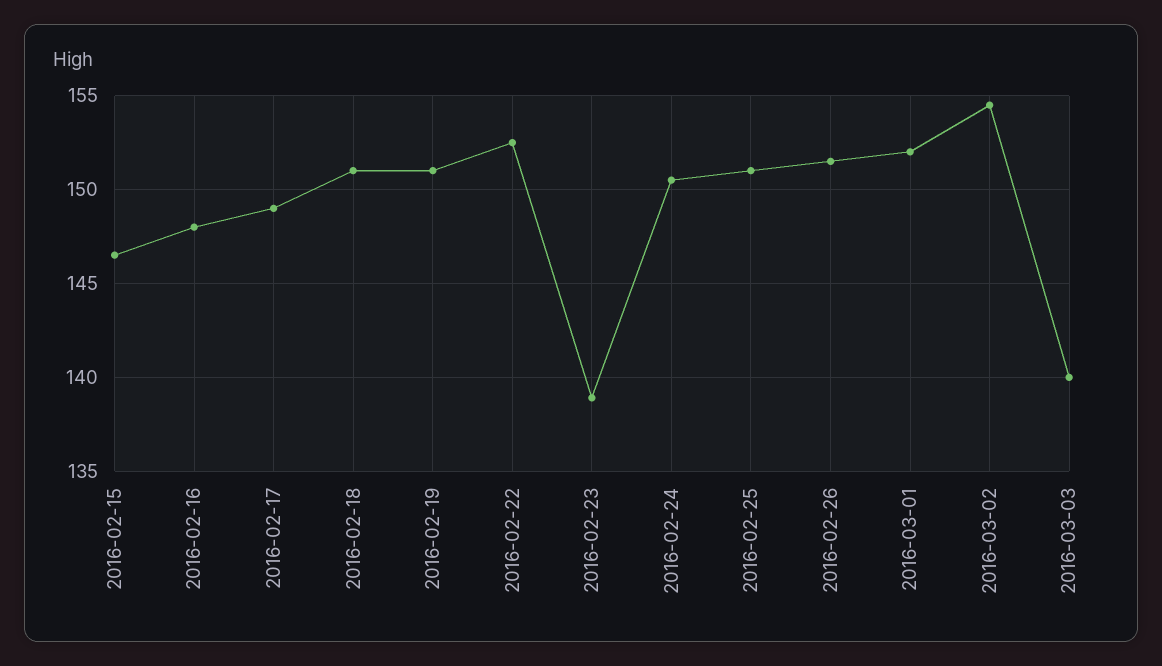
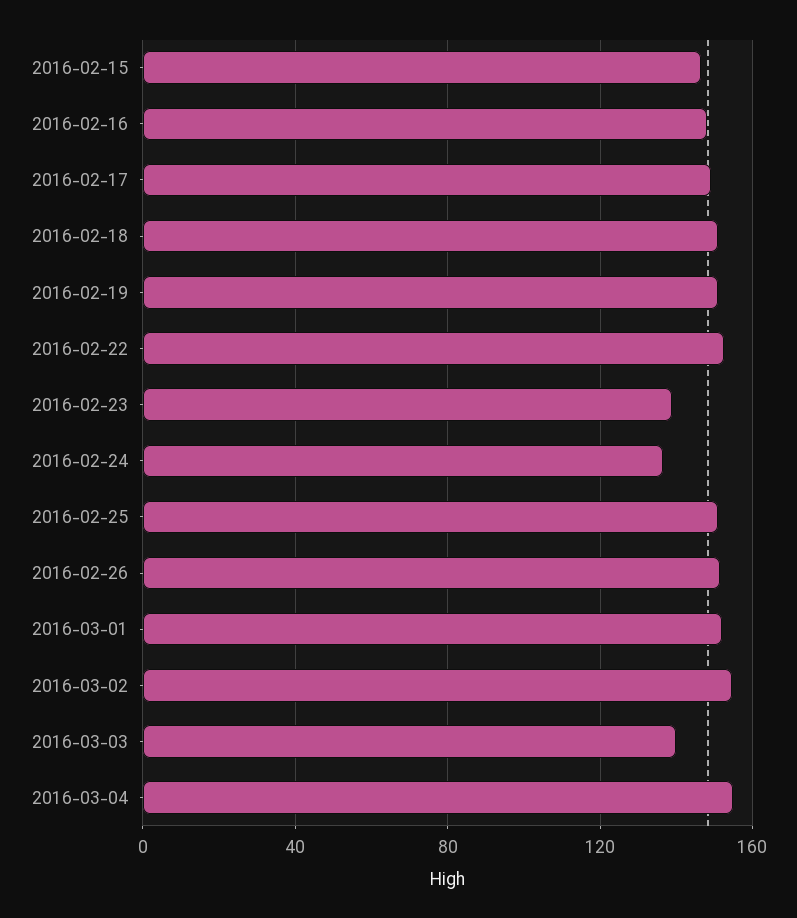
2016-02-24: 150.5 -> 135
2016-03-04: none -> 155

